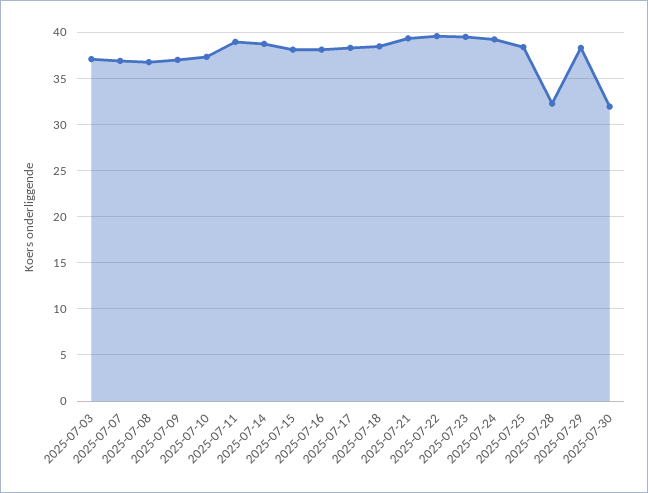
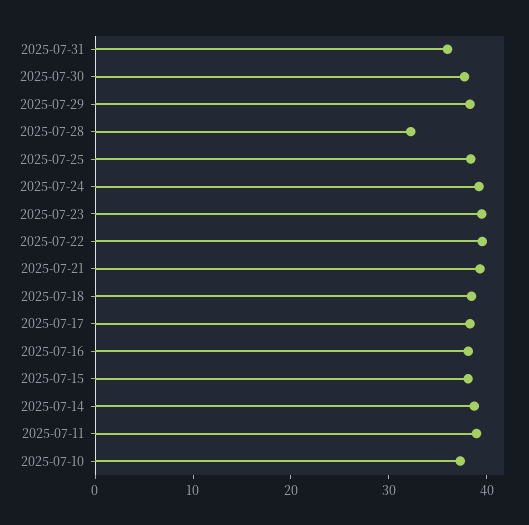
2025-07-03: 37 -> none
2025-07-07: 37 -> none
2025-07-08: 37 -> none
2025-07-09: 37 -> none
2025-07-30: 32 -> 38
2025-07-31: none -> 36

